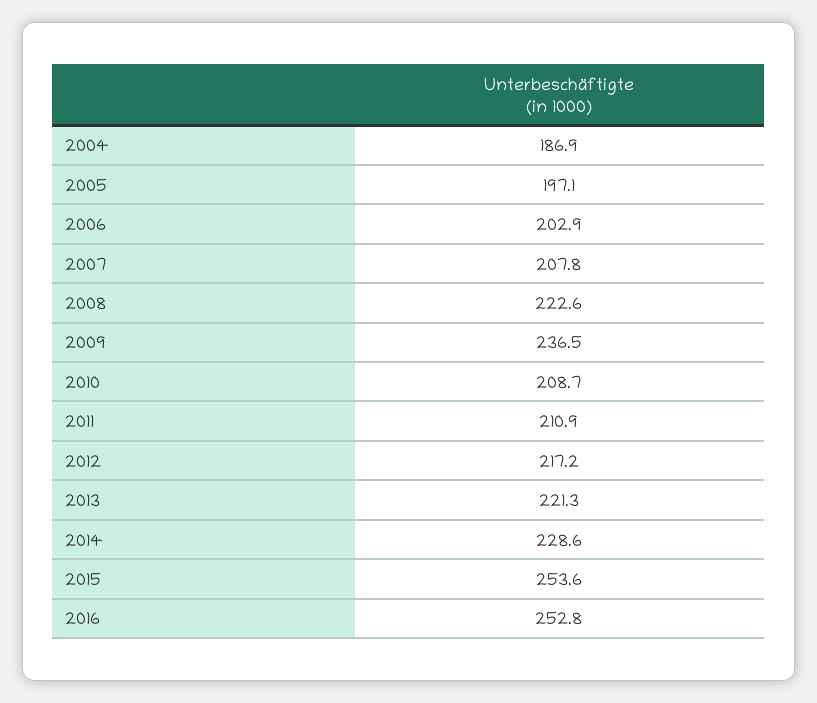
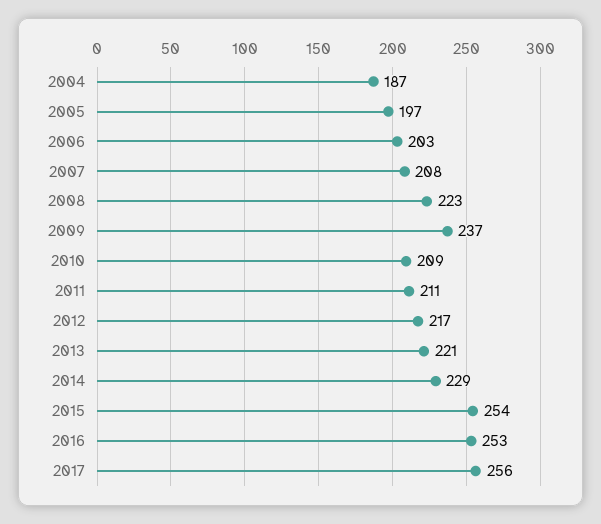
2017: none -> 256

